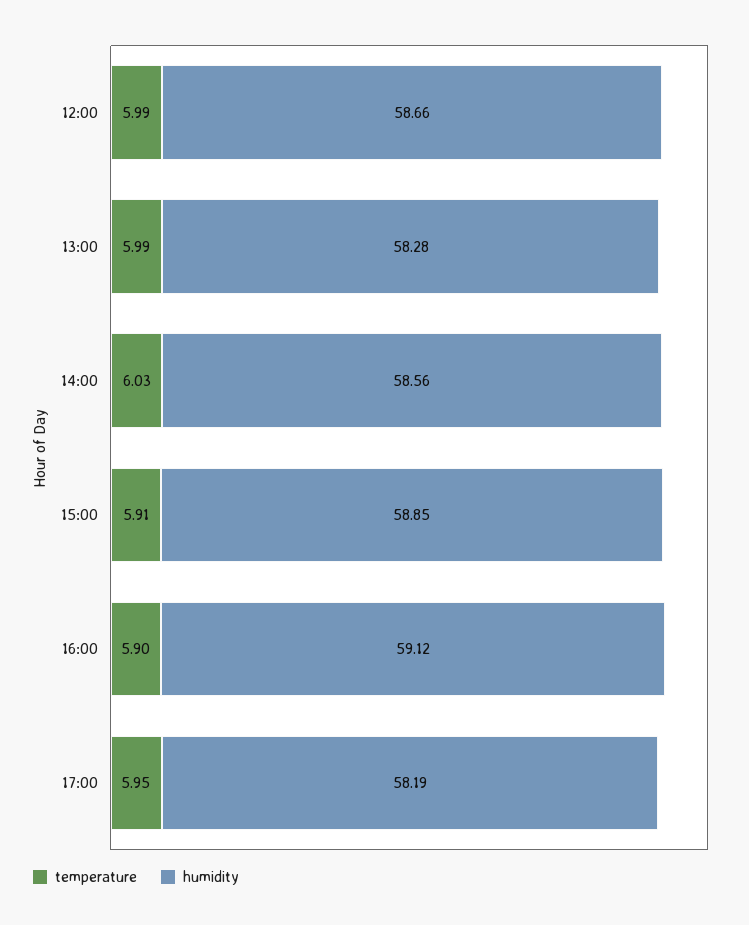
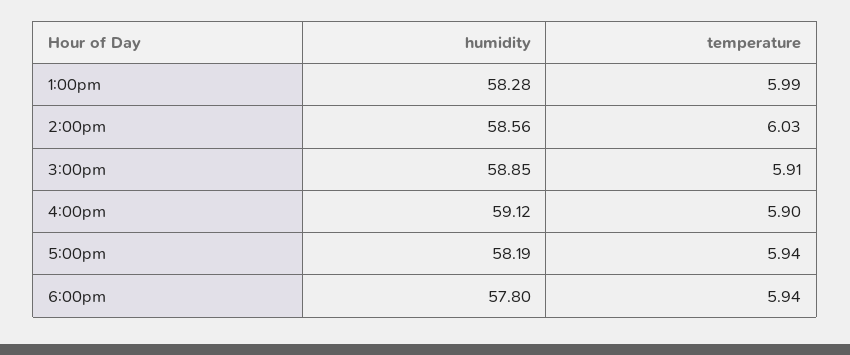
temperature, 12:00: 5.99 -> none
humidity, 12:00: 58.66 -> none
temperature, 17:00: 5.95 -> 5.94
humidity, 6:00pm: none -> 57.8
temperature, 6:00pm: none -> 5.94

